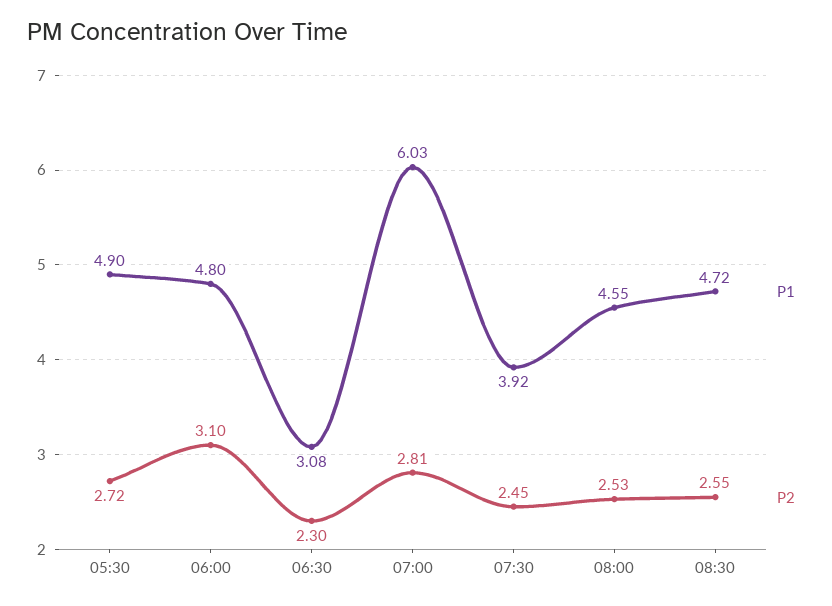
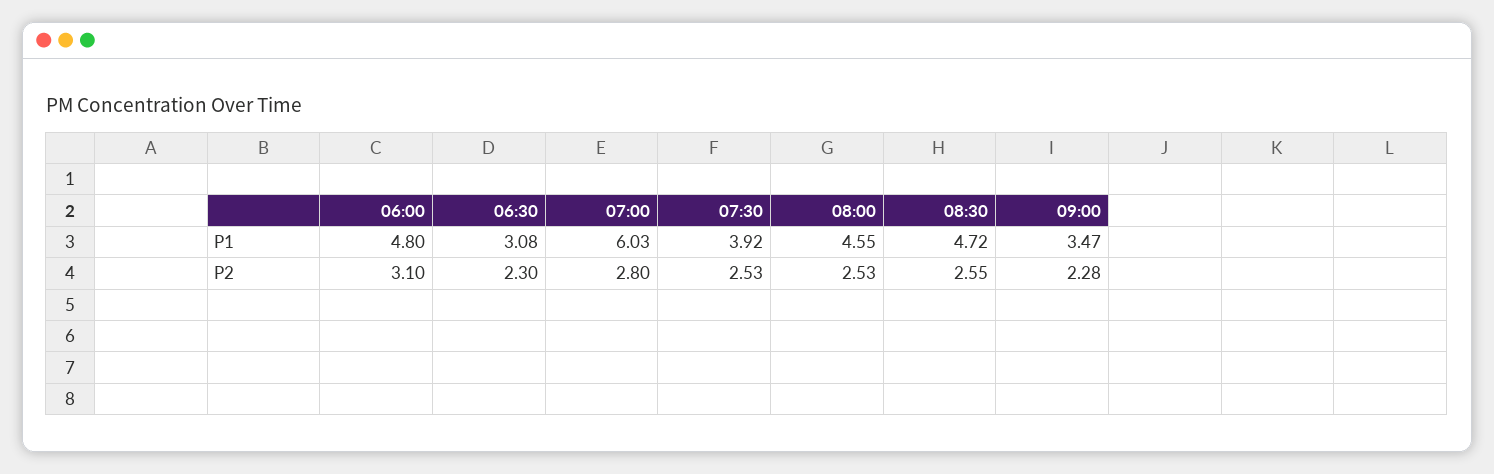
P1, 05:30: 4.9 -> none
P2, 05:30: 2.72 -> none
P2, 07:00: 2.81 -> 2.8
P2, 07:30: 2.45 -> 2.53
P1, 09:00: none -> 3.47
P2, 09:00: none -> 2.28

